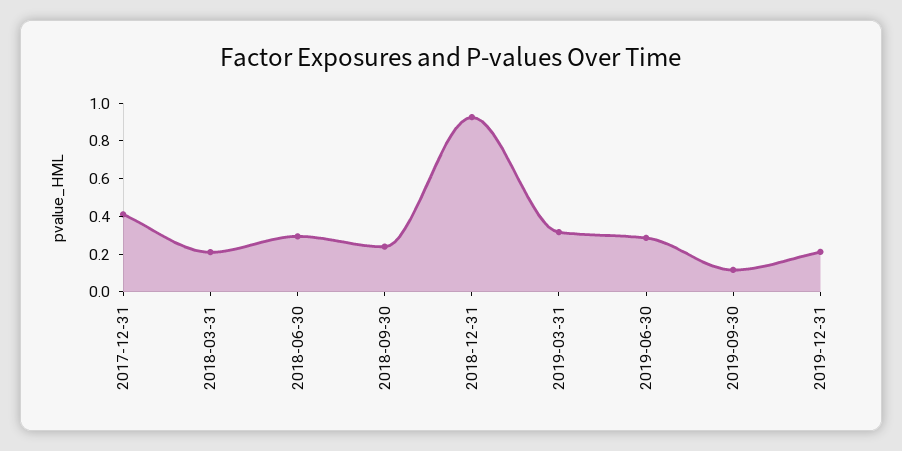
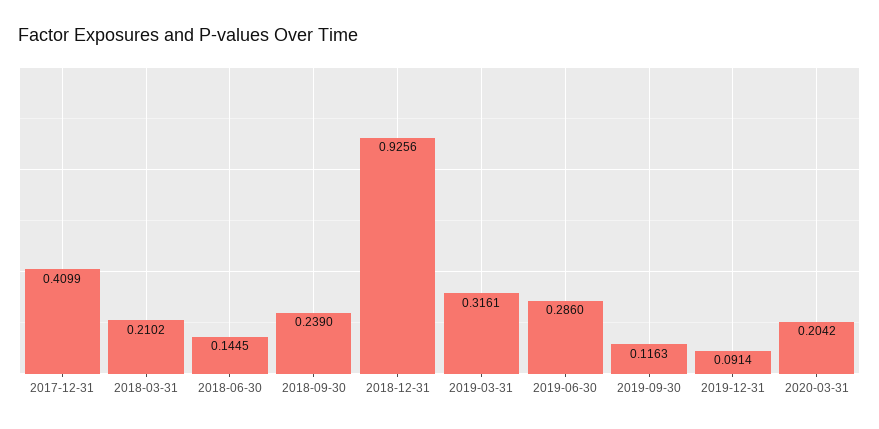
2018-06-30: 0.3 -> 0.1445
2019-12-31: 0.2 -> 0.0914
2020-03-31: none -> 0.2042

